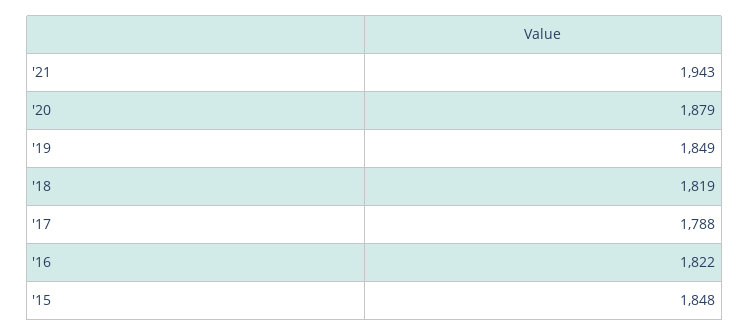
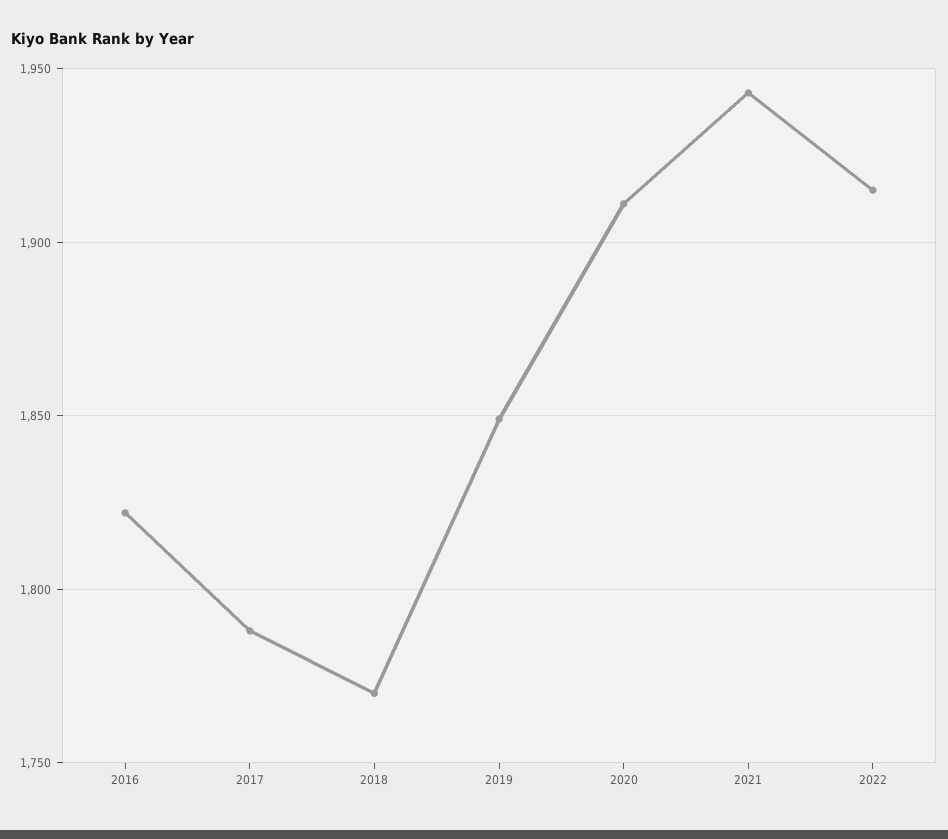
'20: 1879 -> 1910
'18: 1819 -> 1770
'15: 1848 -> none
2022: none -> 1915

